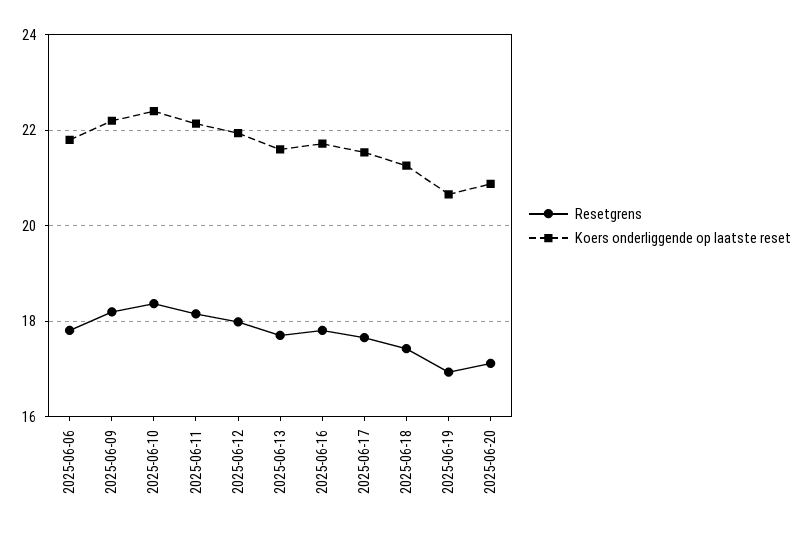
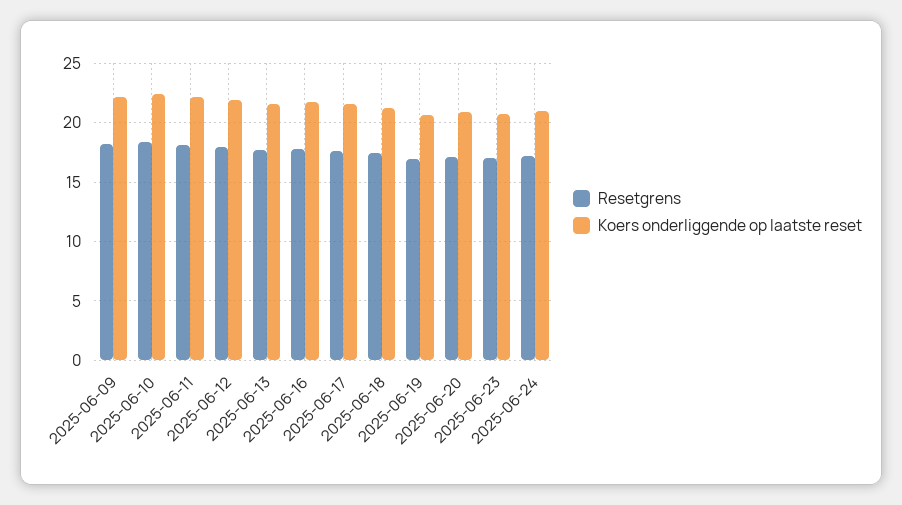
Resetgrens, 2025-06-06: 17.8 -> none
Koers onderliggende op laatste reset, 2025-06-06: 21.8 -> none
Resetgrens, 2025-06-23: none -> 17
Koers onderliggende op laatste reset, 2025-06-23: none -> 21
Resetgrens, 2025-06-24: none -> 17
Koers onderliggende op laatste reset, 2025-06-24: none -> 21

